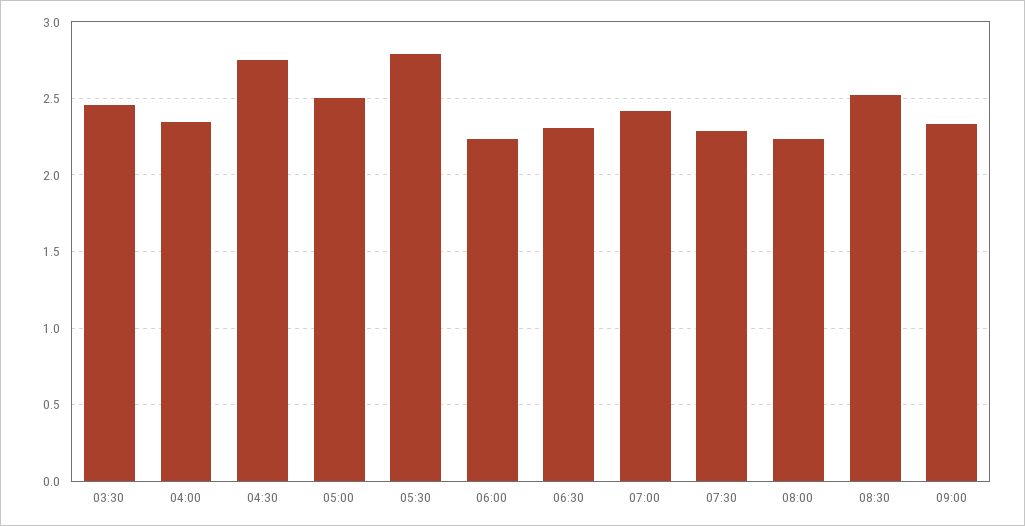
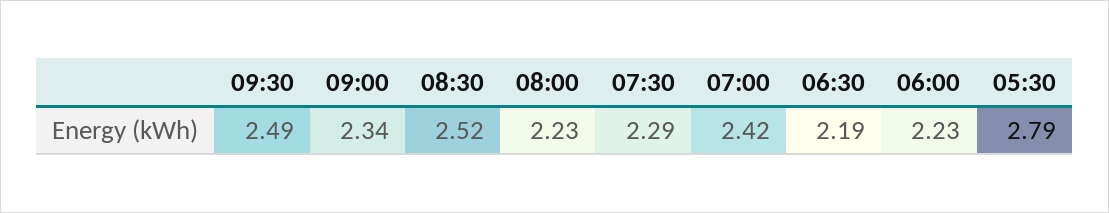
03:30: 2.45 -> none
04:00: 2.35 -> none
04:30: 2.75 -> none
05:00: 2.5 -> none
06:30: 2.3 -> 2.19
09:30: none -> 2.49

